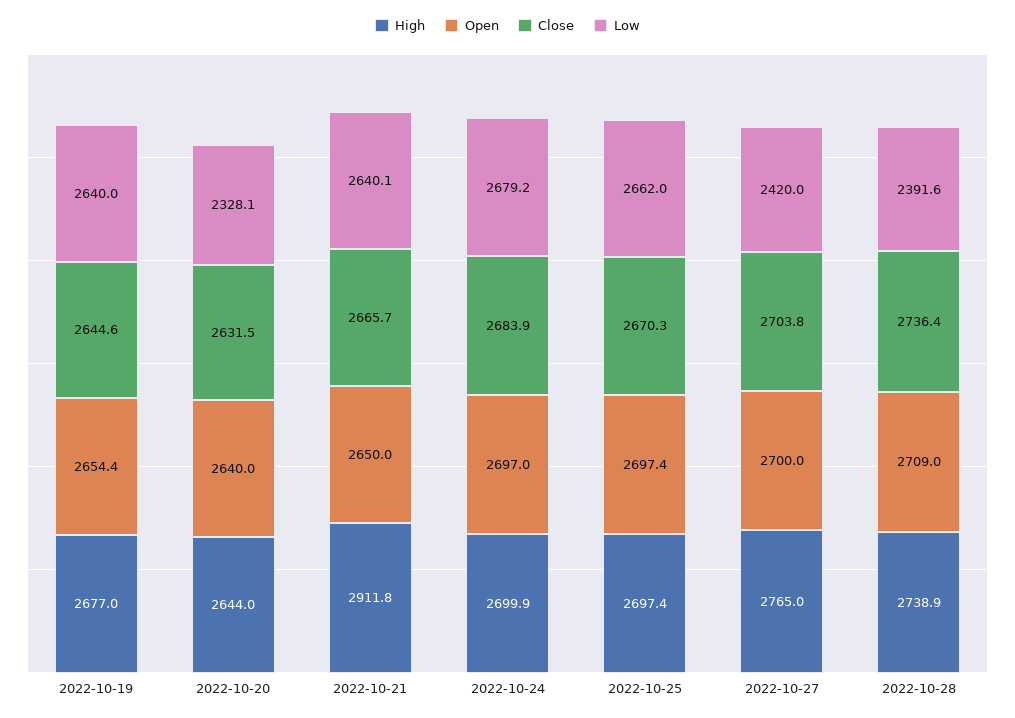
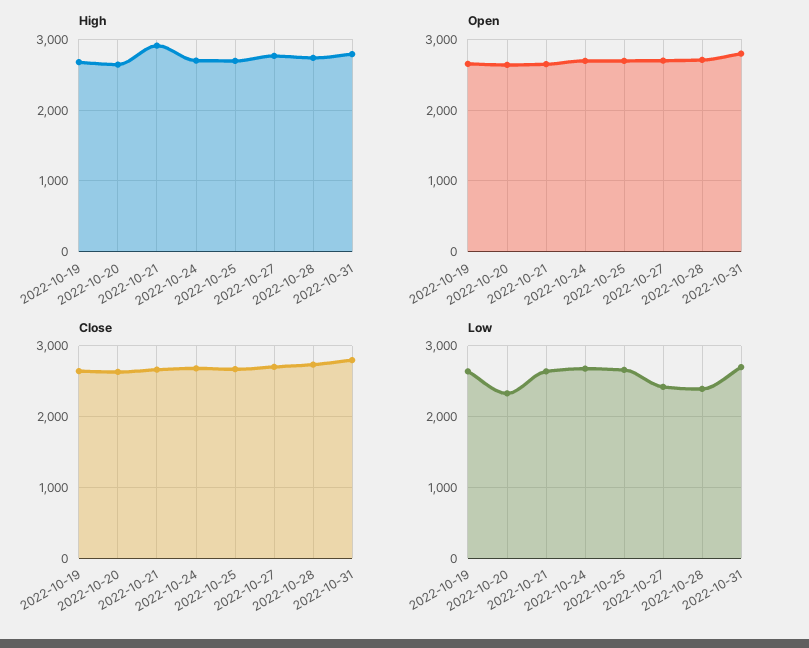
High, 2022-10-31: none -> 2800
Open, 2022-10-31: none -> 2800
Close, 2022-10-31: none -> 2800
Low, 2022-10-31: none -> 2700

